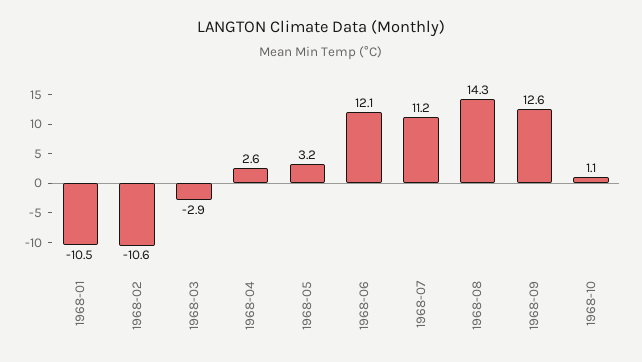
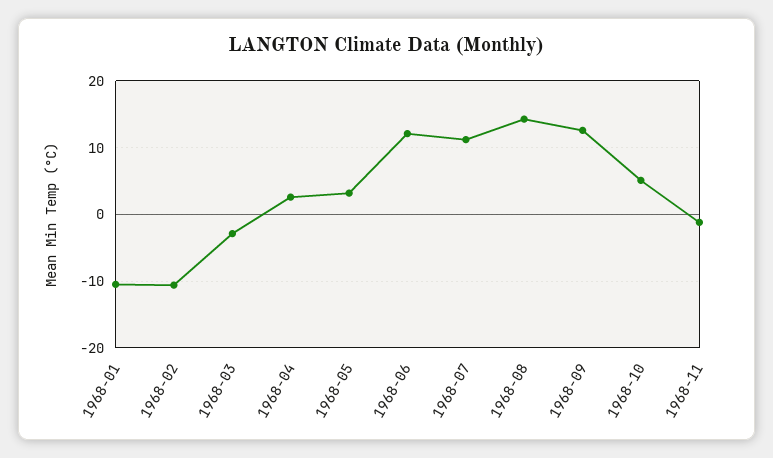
1968-10: 1.1 -> 5
1968-11: none -> -1

